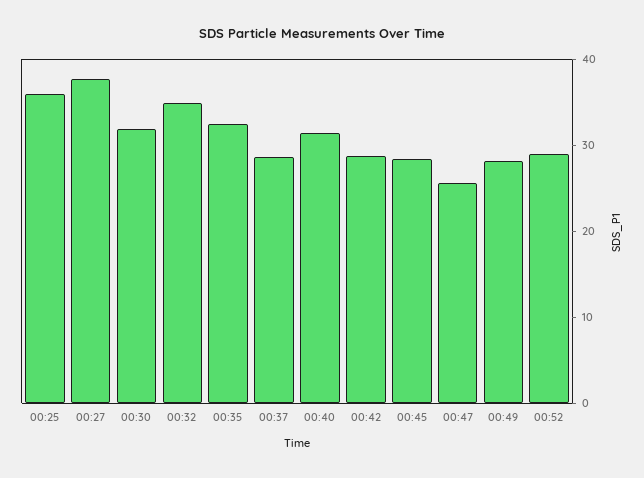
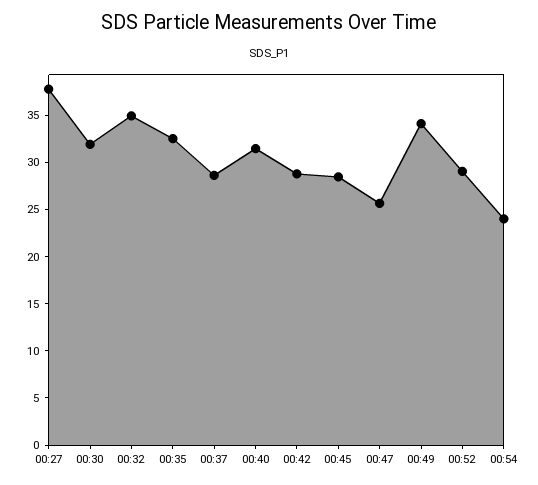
00:25: 36 -> none
00:49: 28 -> 34
00:54: none -> 24

